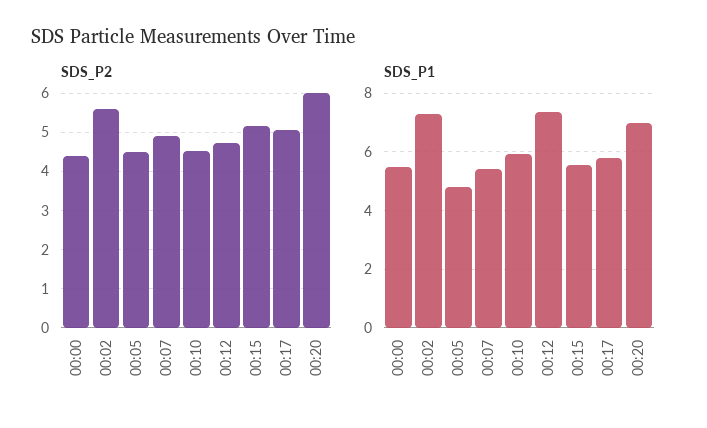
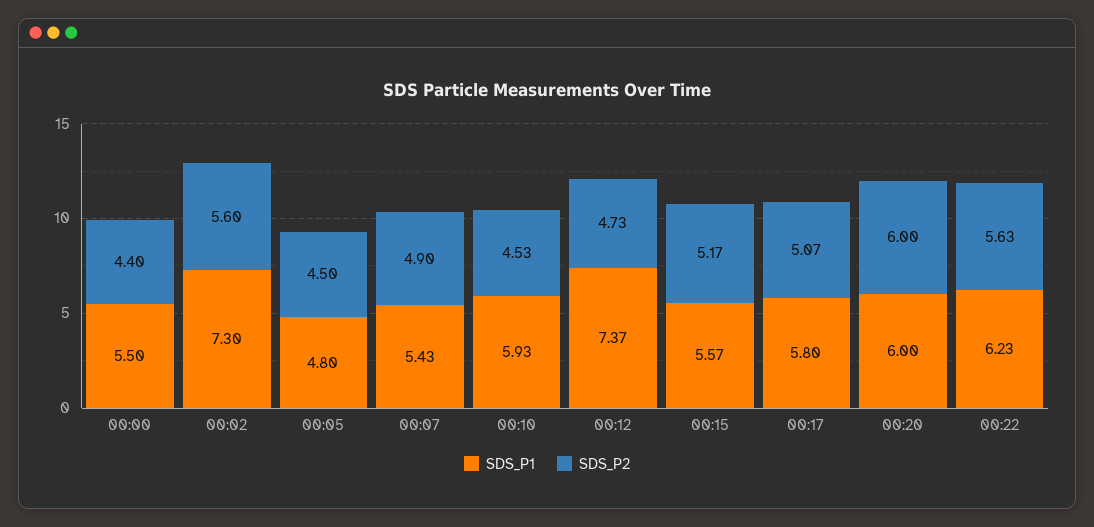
SDS_P1, 00:20: 7 -> 6
SDS_P1, 00:22: none -> 6.23
SDS_P2, 00:22: none -> 5.63

